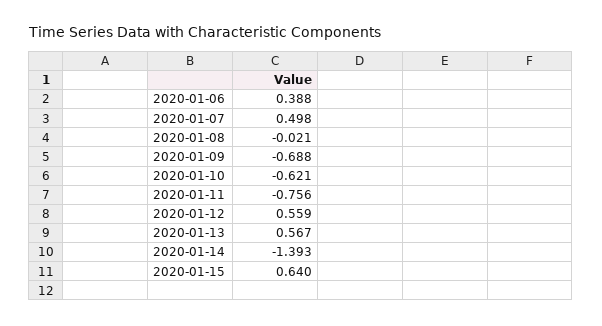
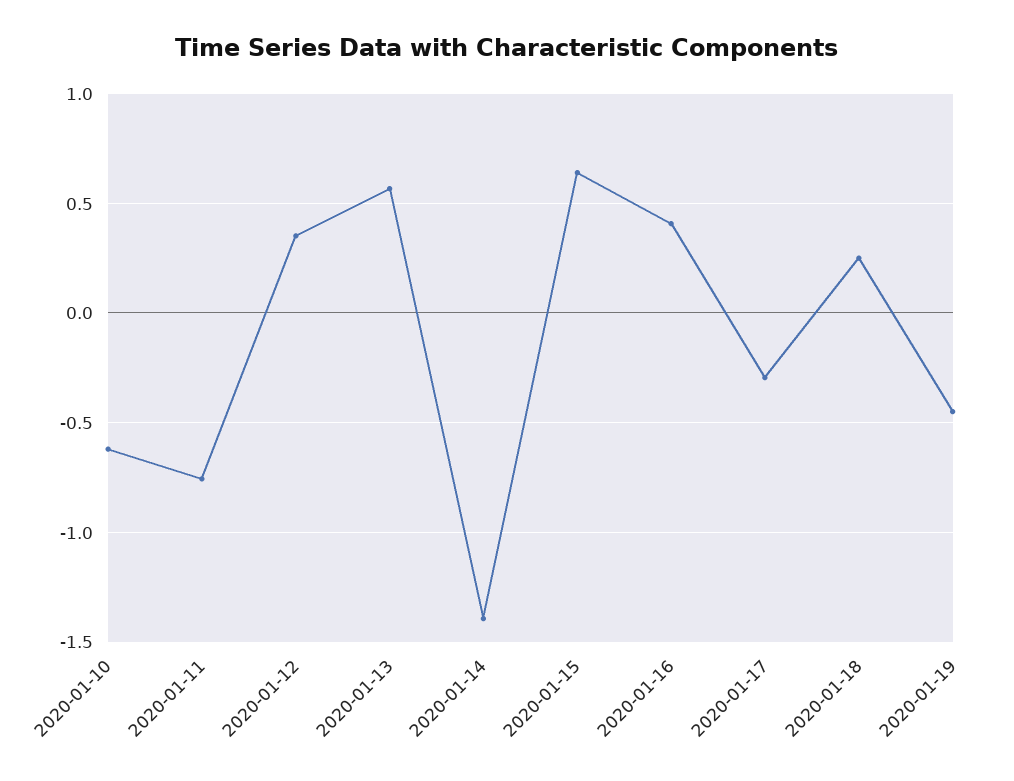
2020-01-06: 0.388 -> none
2020-01-07: 0.498 -> none
2020-01-08: -0.021 -> none
2020-01-09: -0.688 -> none
2020-01-12: 0.559 -> 0.35
2020-01-16: none -> 0.4
2020-01-17: none -> -0.3
2020-01-18: none -> 0.25
2020-01-19: none -> -0.45

